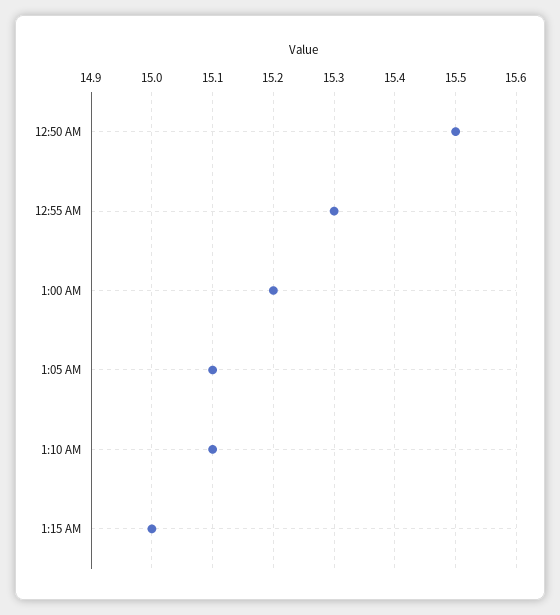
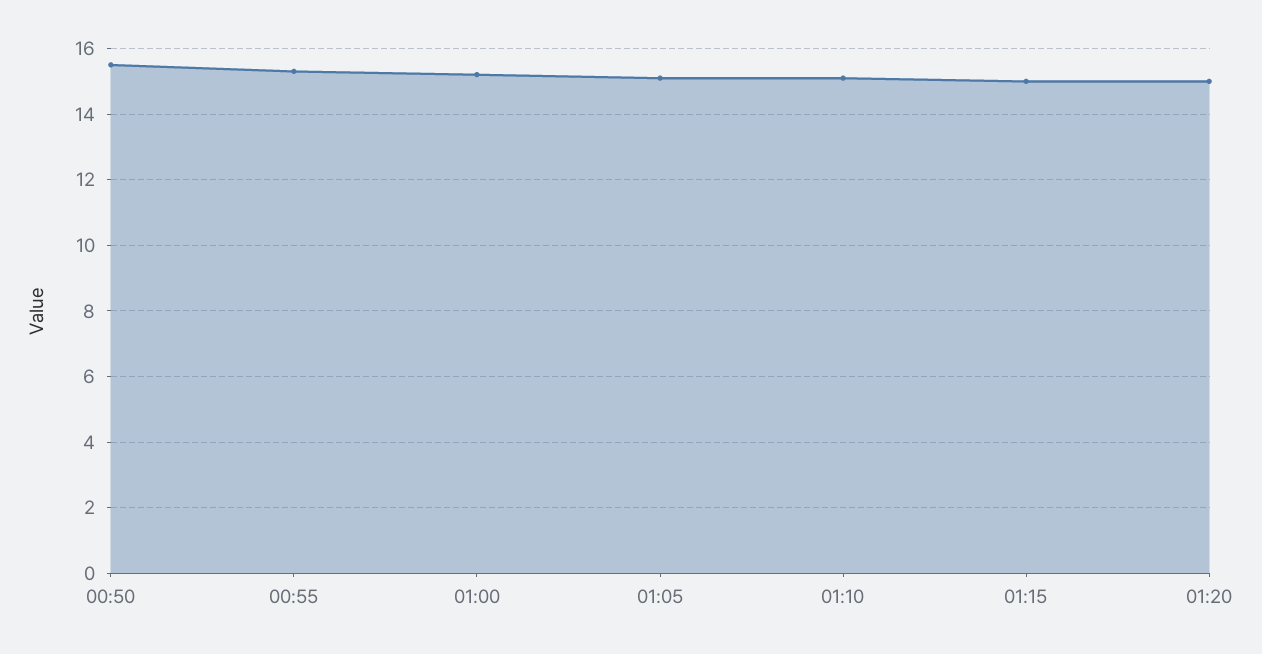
01:20: none -> 15

